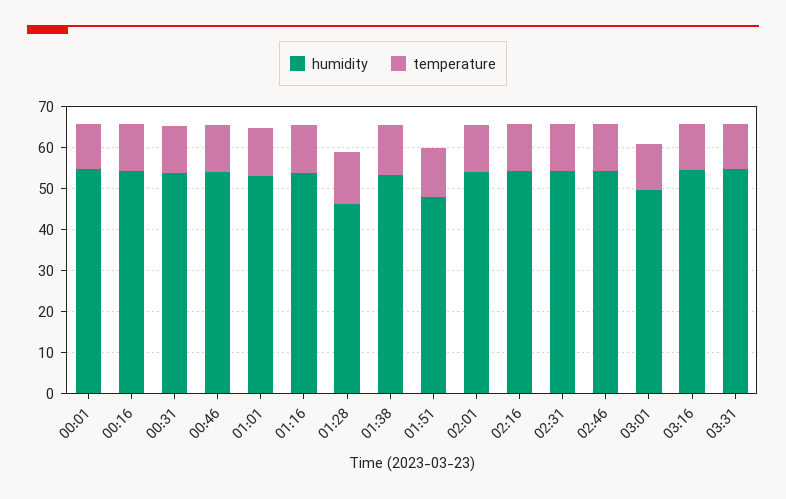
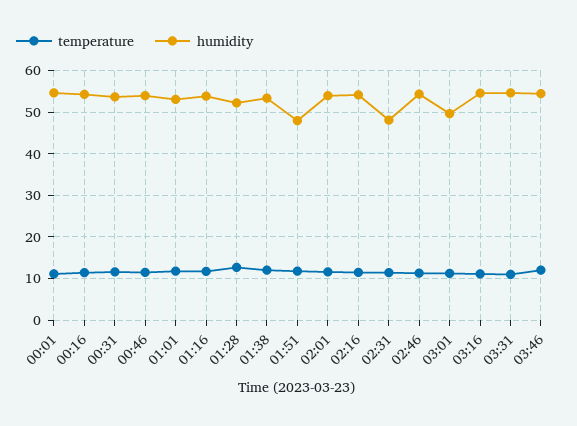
humidity, 01:28: 46 -> 52
humidity, 02:31: 54 -> 48
temperature, 03:46: none -> 12
humidity, 03:46: none -> 54

